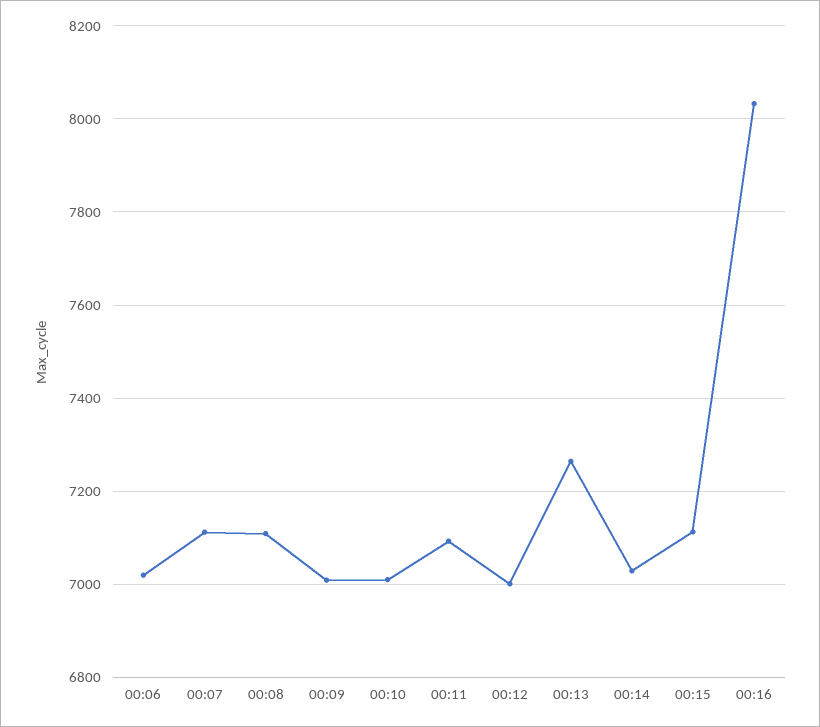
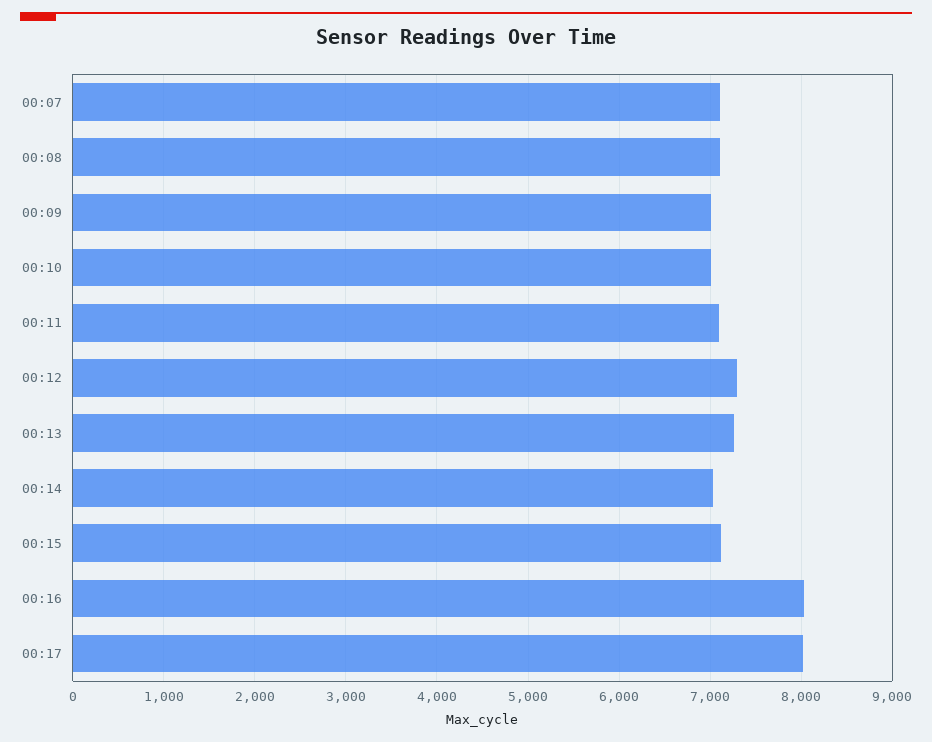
00:06: 7020 -> none
00:12: 7000 -> 7300
00:17: none -> 8000

